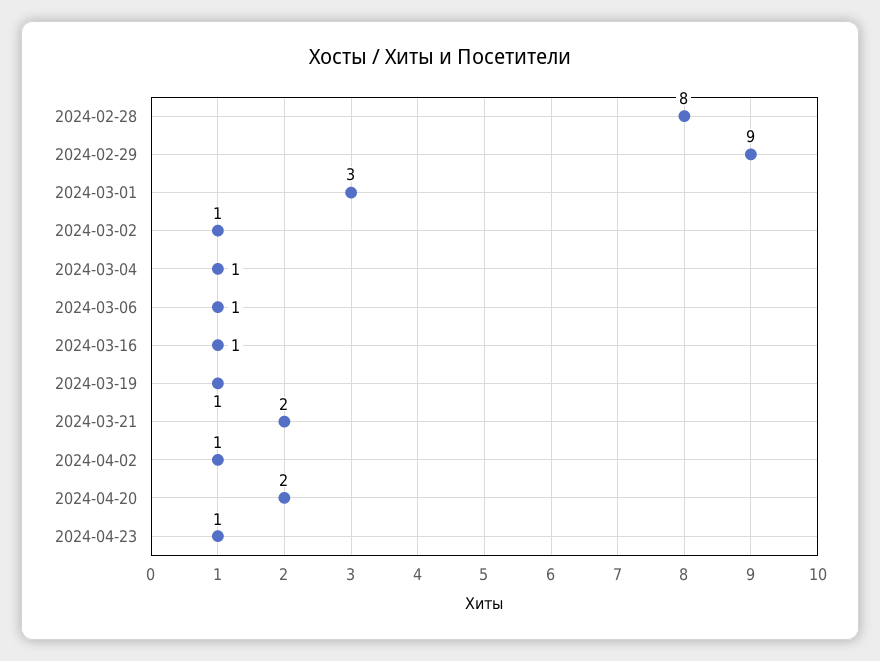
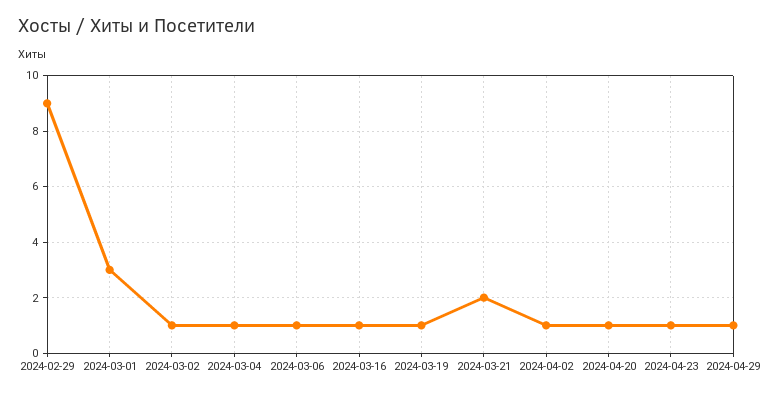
2024-02-28: 8 -> none
2024-04-20: 2 -> 1
2024-04-29: none -> 1

